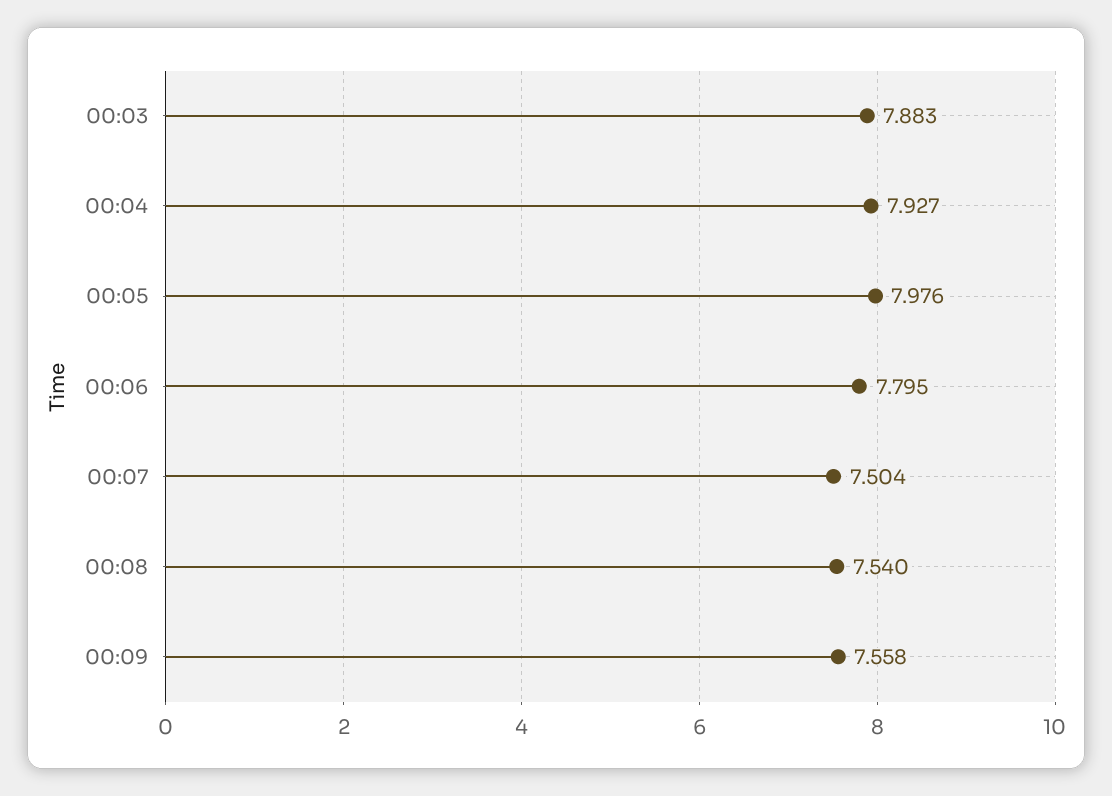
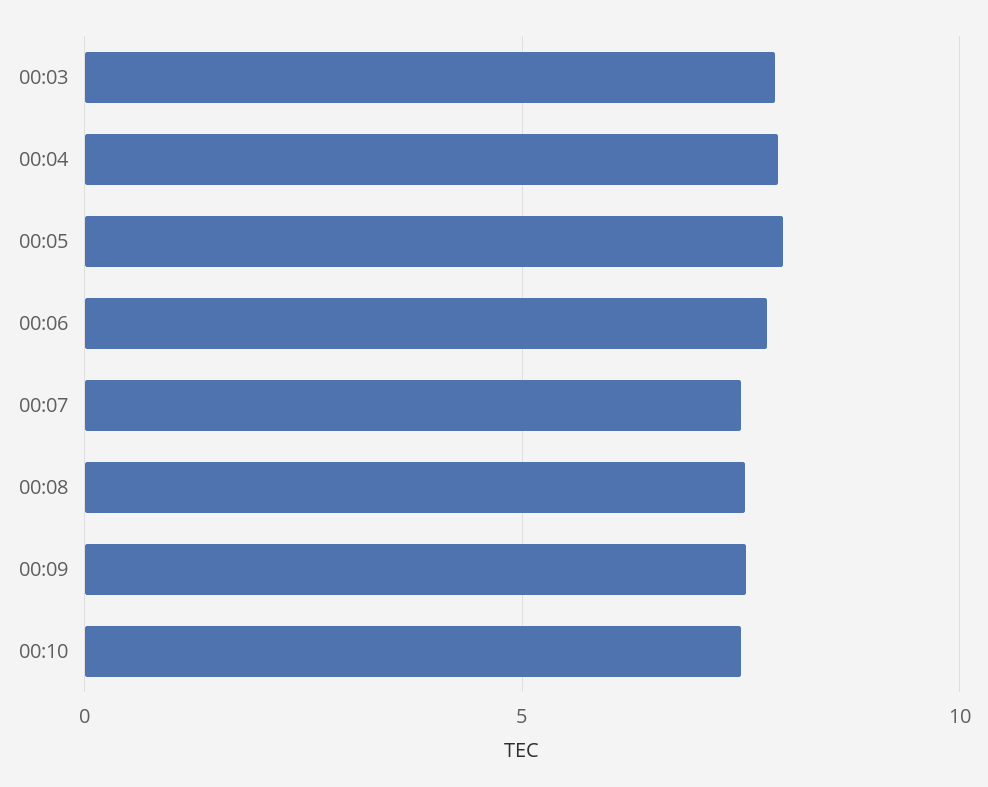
00:10: none -> 7.5

